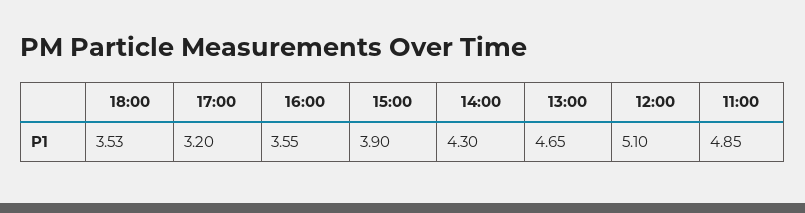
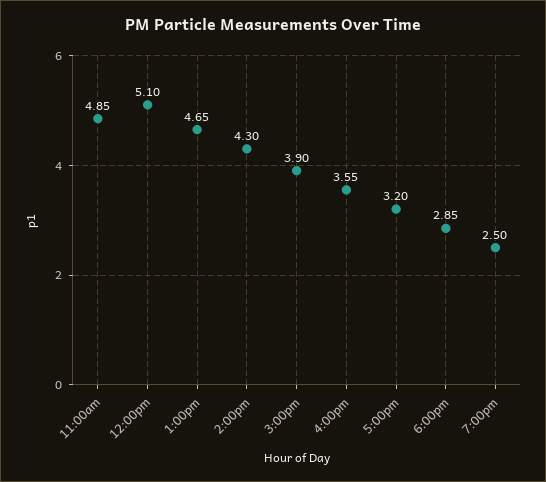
18:00: 3.53 -> 2.85
7:00pm: none -> 2.5

